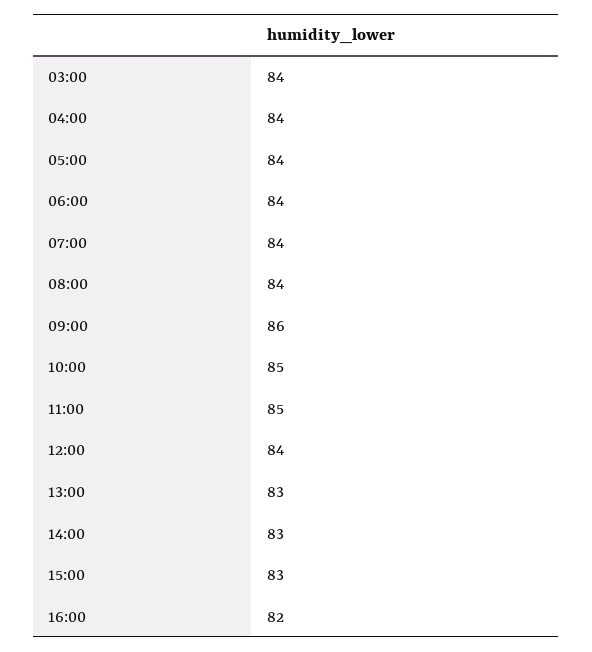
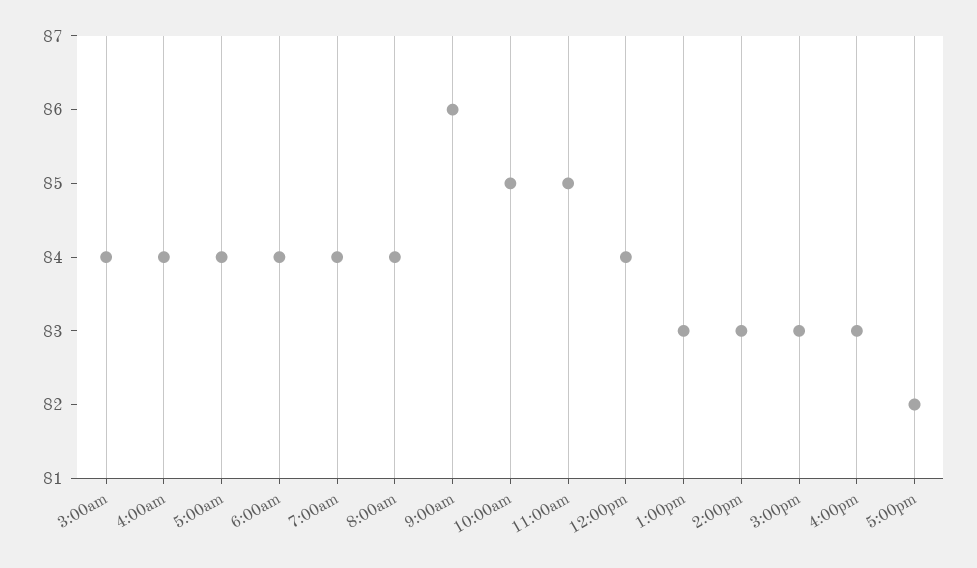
16:00: 82 -> 83
5:00pm: none -> 82

